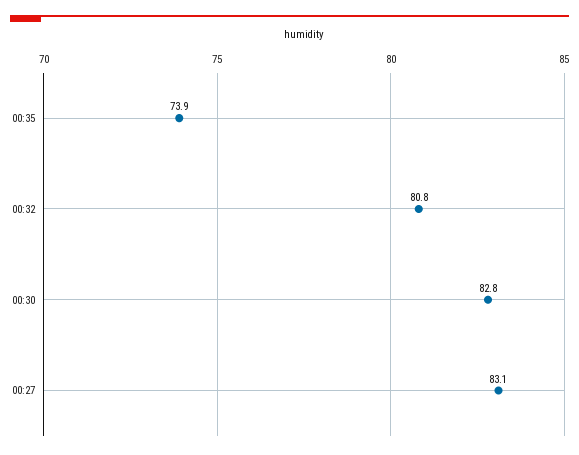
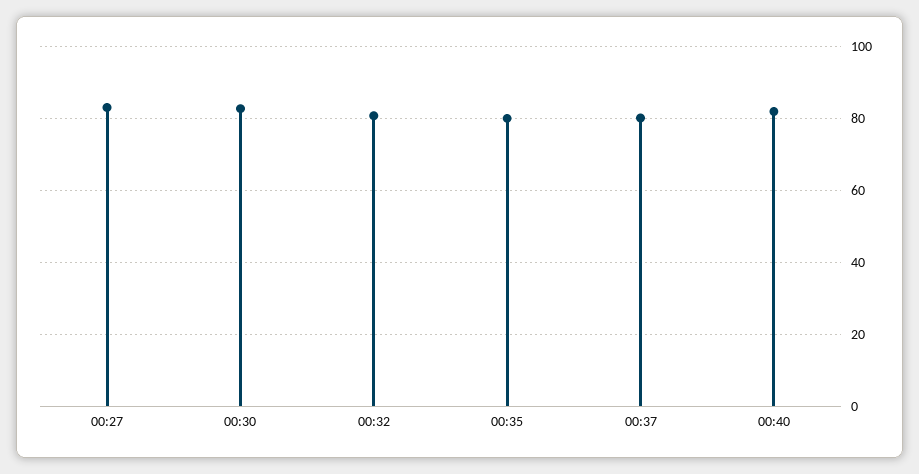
00:35: 73.9 -> 80
00:37: none -> 80
00:40: none -> 82

